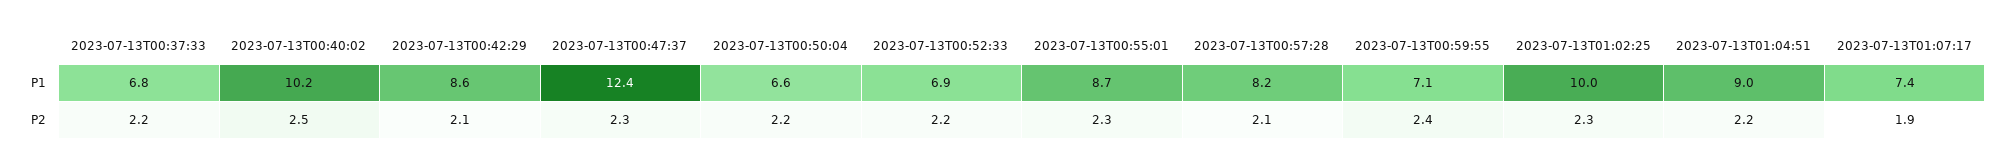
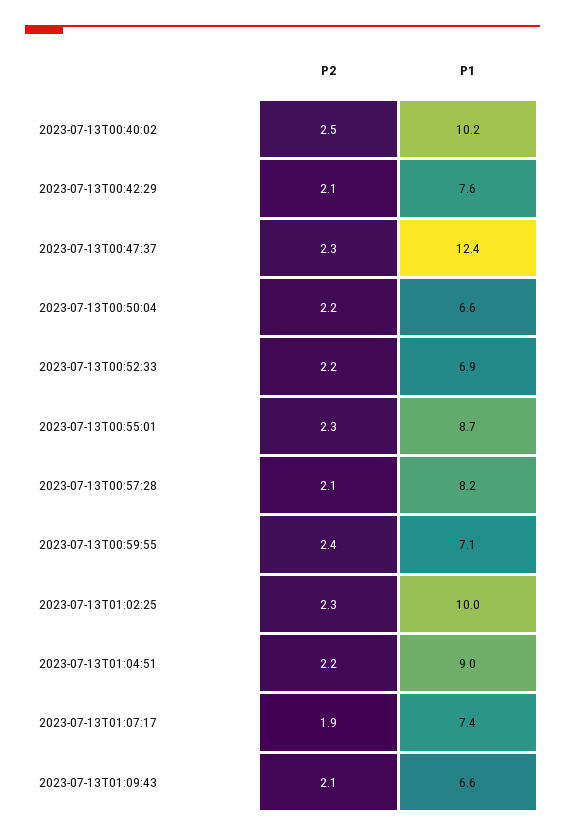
2023-07-13T00:37:33, P1: 6.8 -> none
2023-07-13T00:42:29, P1: 8.6 -> 7.6
2023-07-13T00:37:33, P2: 2.2 -> none
2023-07-13T01:09:43, P2: none -> 2.1
2023-07-13T01:09:43, P1: none -> 6.6

